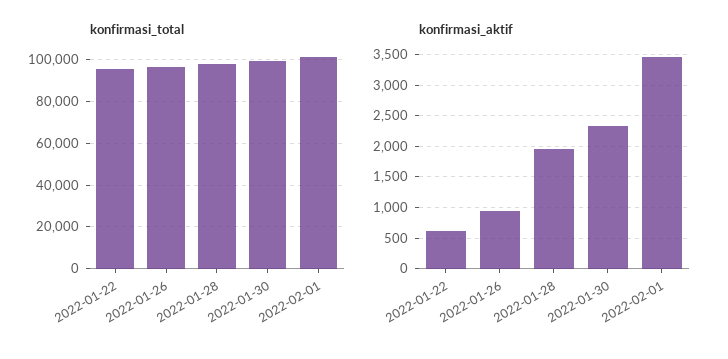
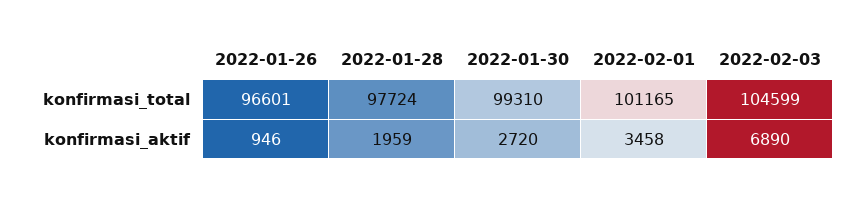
konfirmasi_total, 2022-01-22: 95000 -> none
konfirmasi_aktif, 2022-01-22: 600 -> none
konfirmasi_aktif, 2022-01-30: 2300 -> 2720
konfirmasi_total, 2022-02-03: none -> 104599
konfirmasi_aktif, 2022-02-03: none -> 6890

